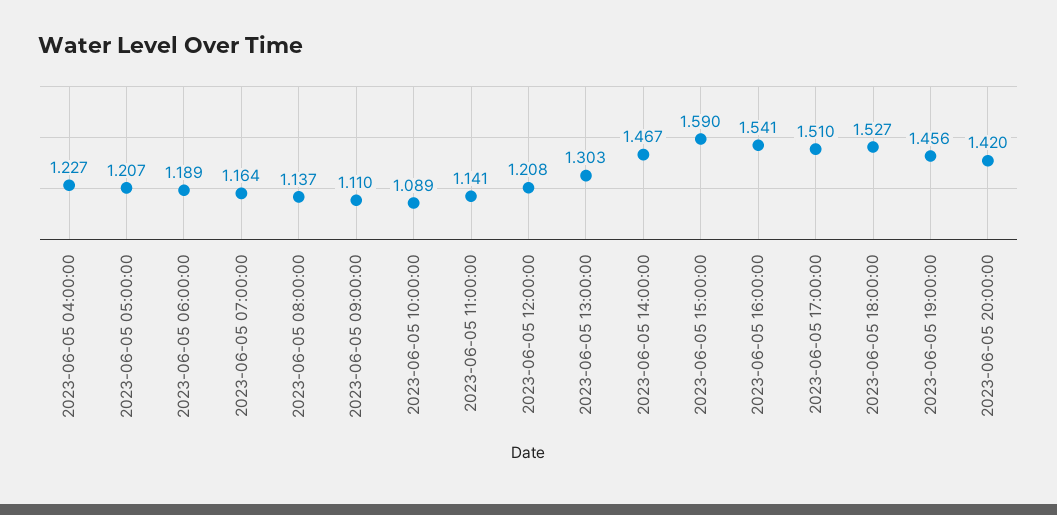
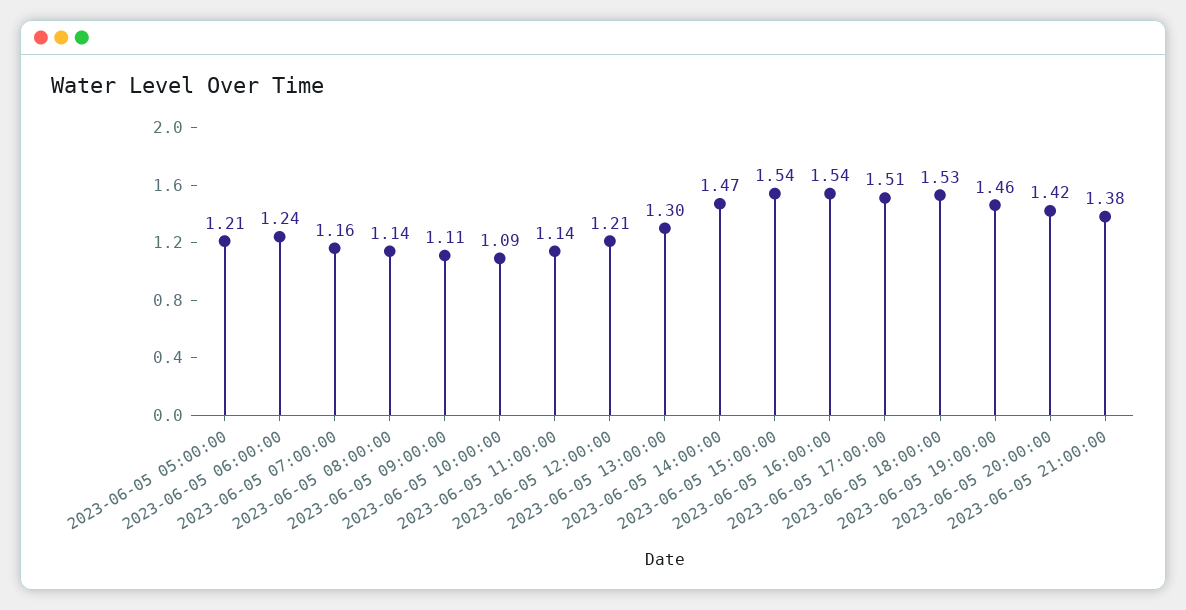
2023-06-05 04:00:00: 1.227 -> none
2023-06-05 06:00:00: 1.189 -> 1.24
2023-06-05 15:00:00: 1.59 -> 1.54
2023-06-05 21:00:00: none -> 1.38

